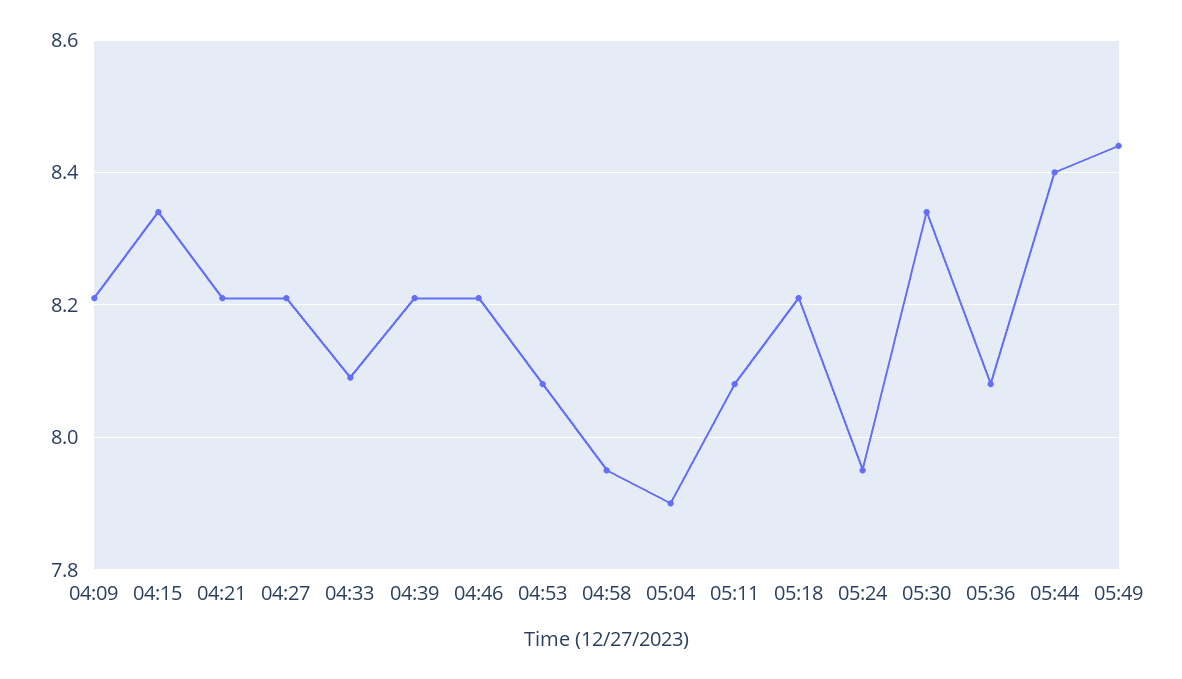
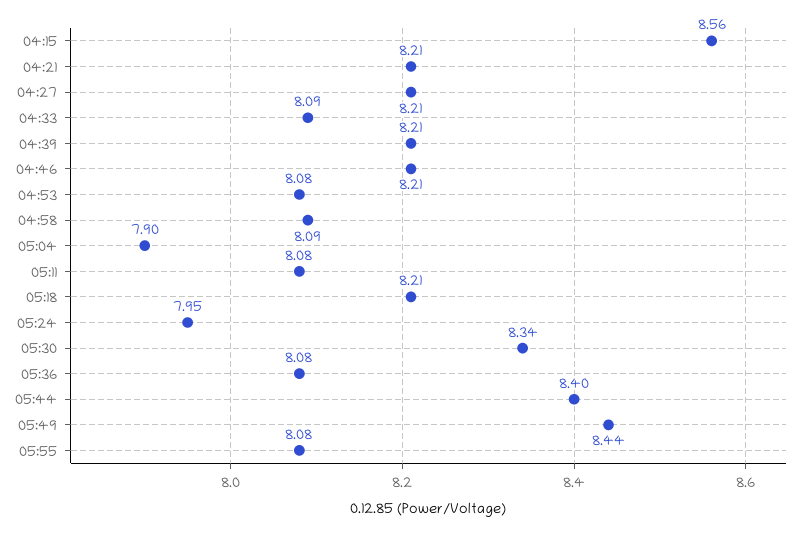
04:09: 8.2 -> none
04:15: 8.35 -> 8.56
04:58: 7.95 -> 8.09
05:55: none -> 8.08

